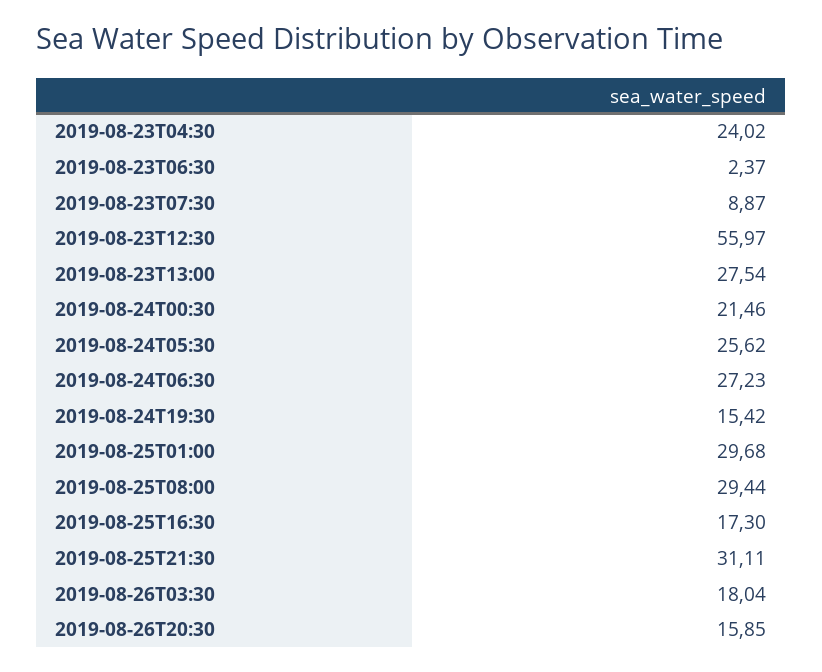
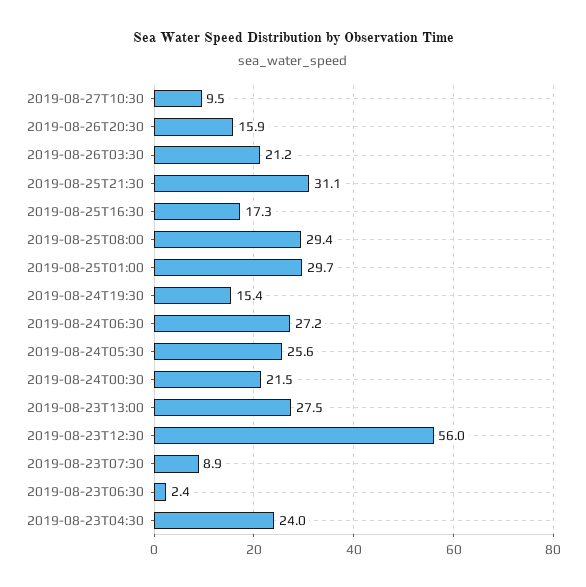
2019-08-26T03:30: 18.04 -> 21.2
2019-08-27T10:30: none -> 9.5

